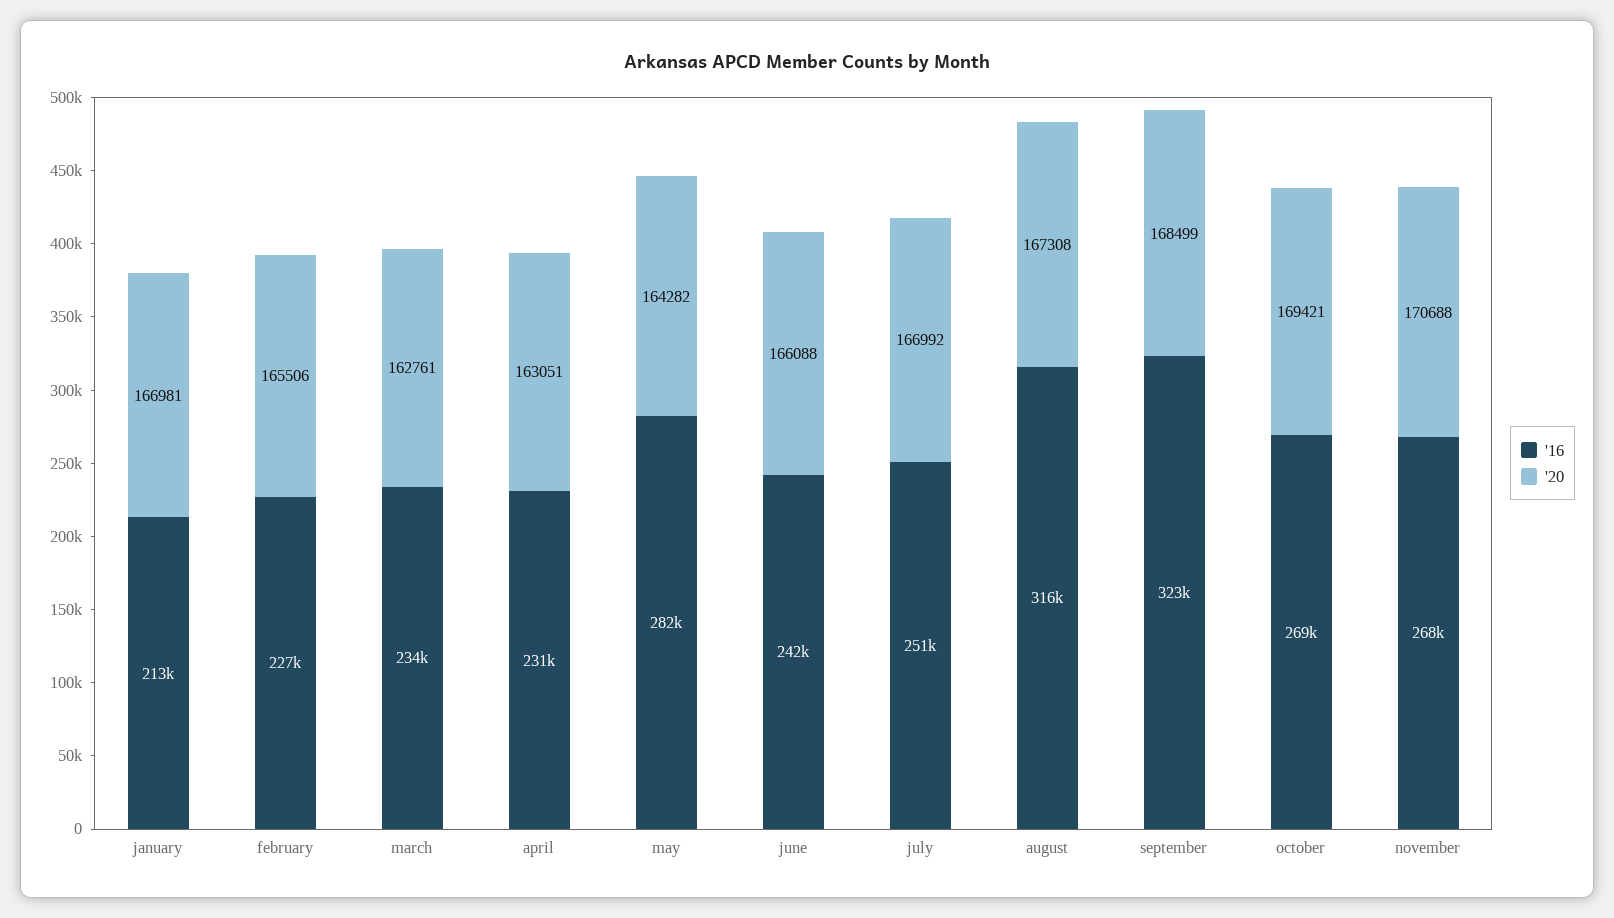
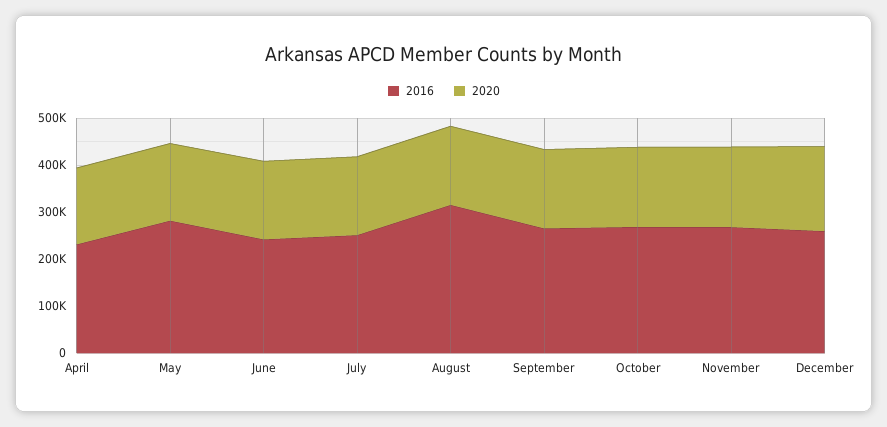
'16, january: 213000 -> none
'20, january: 166981 -> none
'16, february: 227000 -> none
'20, february: 165506 -> none
'16, march: 234000 -> none
'20, march: 162761 -> none
'16, september: 323000 -> 260000
'16, December: none -> 260000
'20, December: none -> 180000

